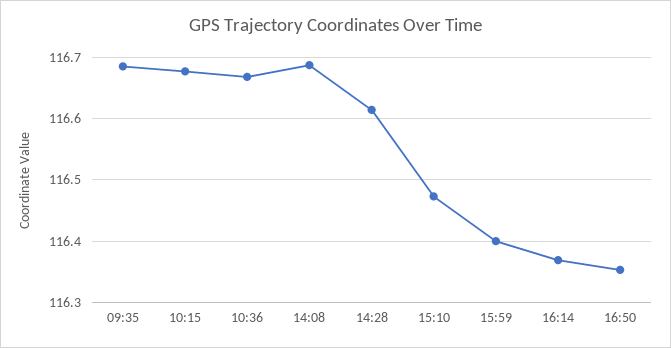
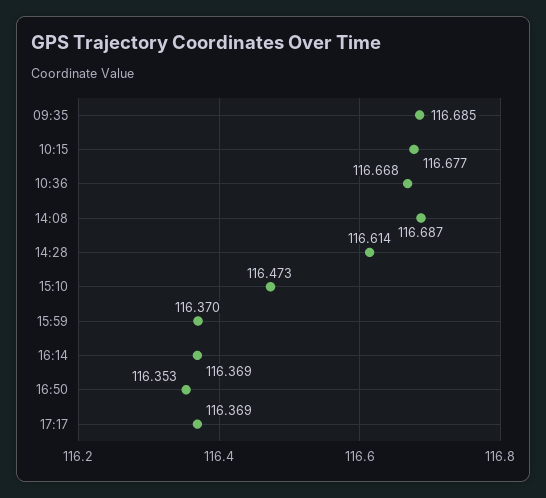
15:59: 116.4 -> 116.37
17:17: none -> 116.369

